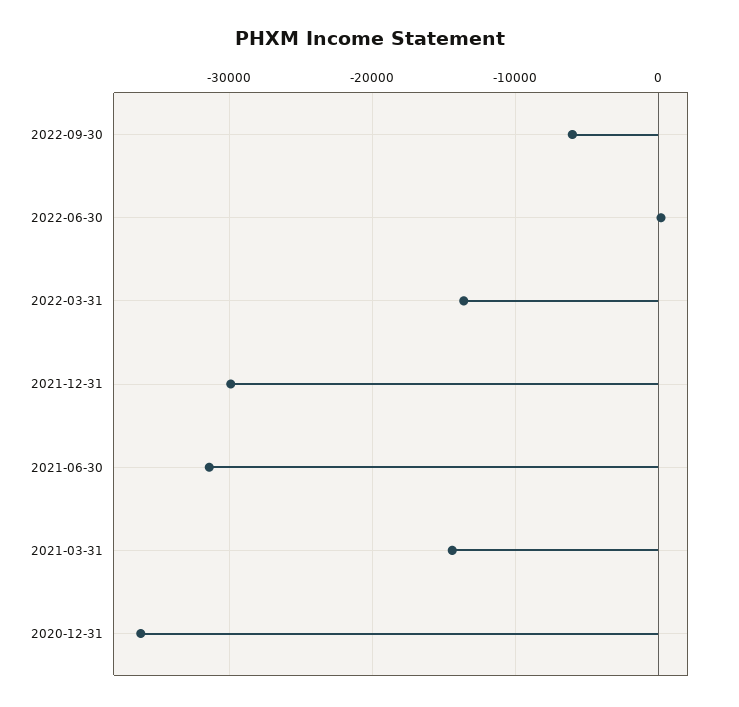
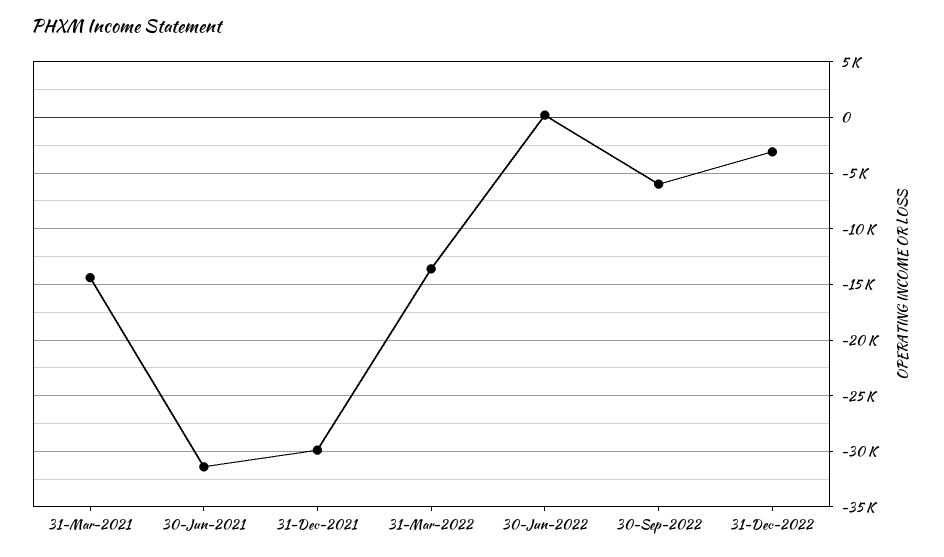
2020-12-31: -36000 -> none
31-Dec-2022: none -> -3000

